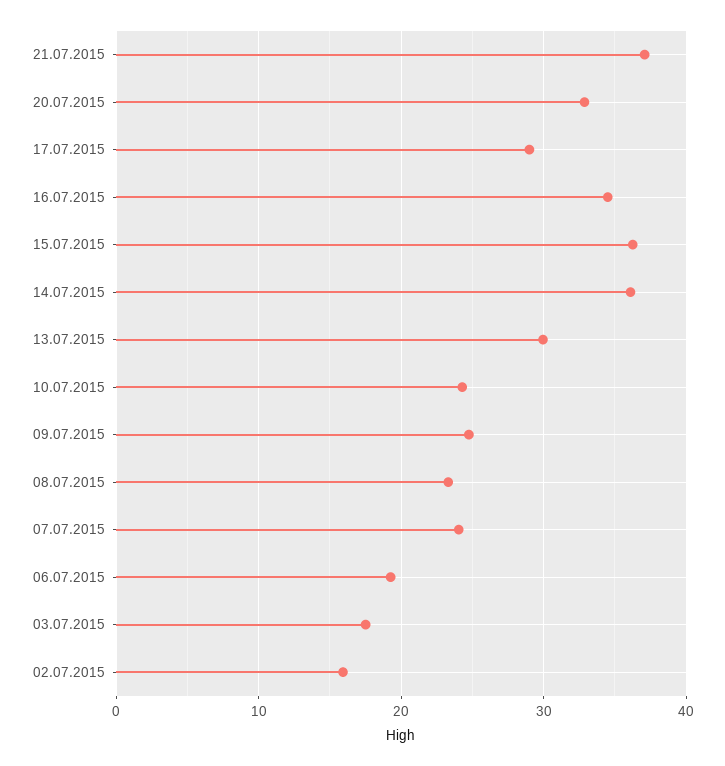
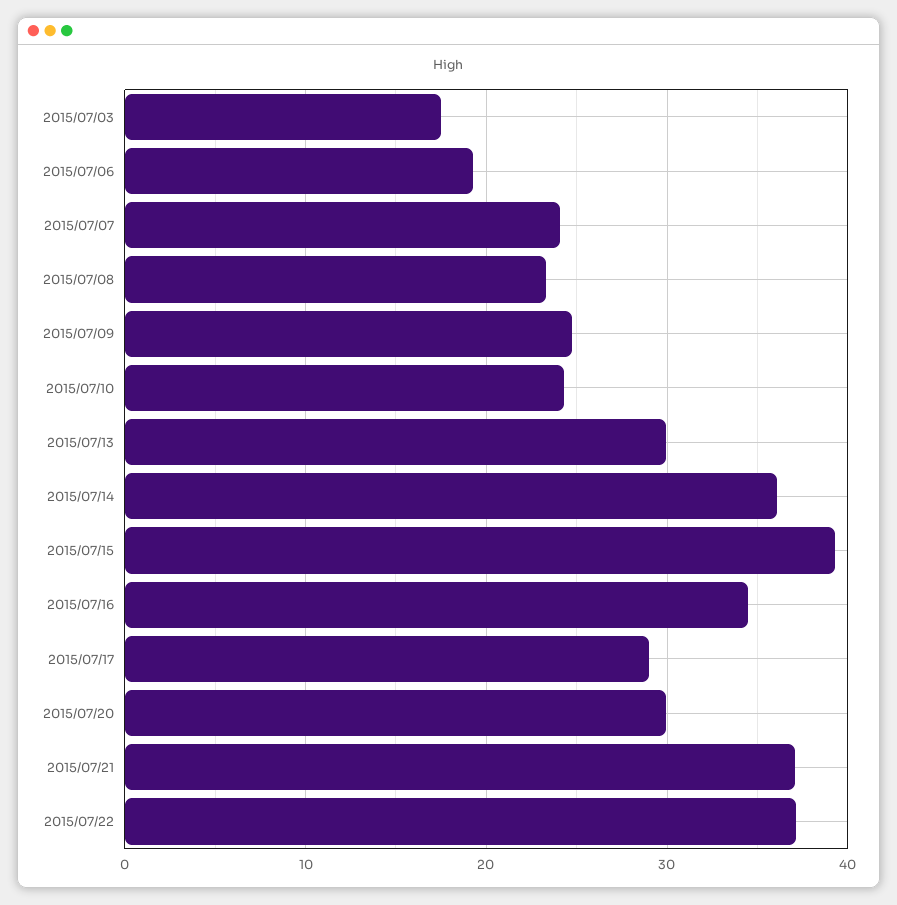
20.07.2015: 33 -> 30
15.07.2015: 36 -> 39
02.07.2015: 16 -> none
2015/07/22: none -> 37

